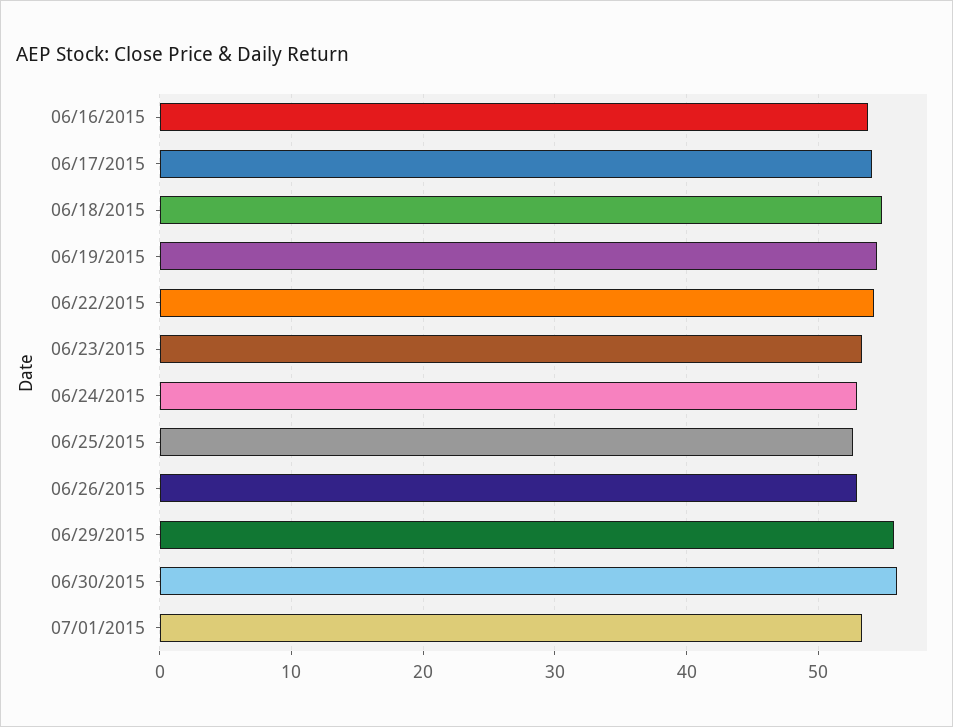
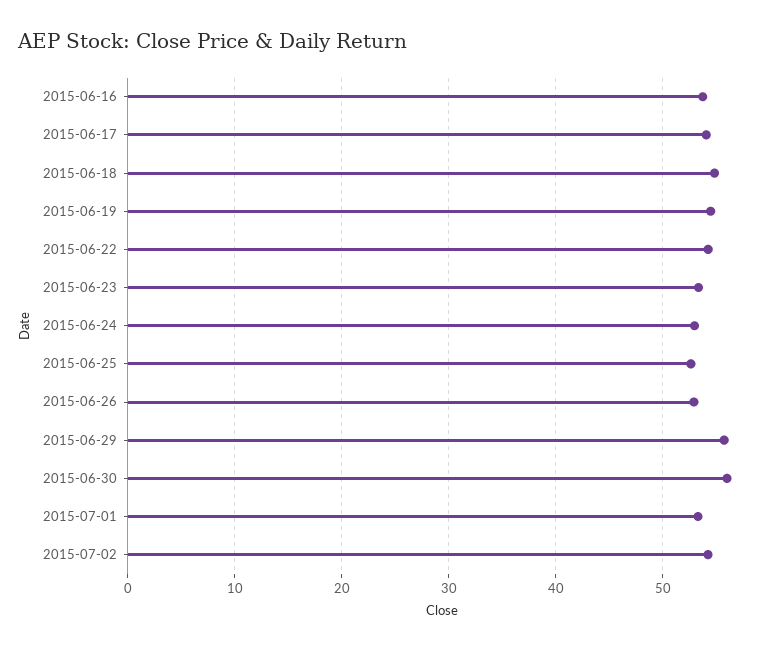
2015-07-02: none -> 54

